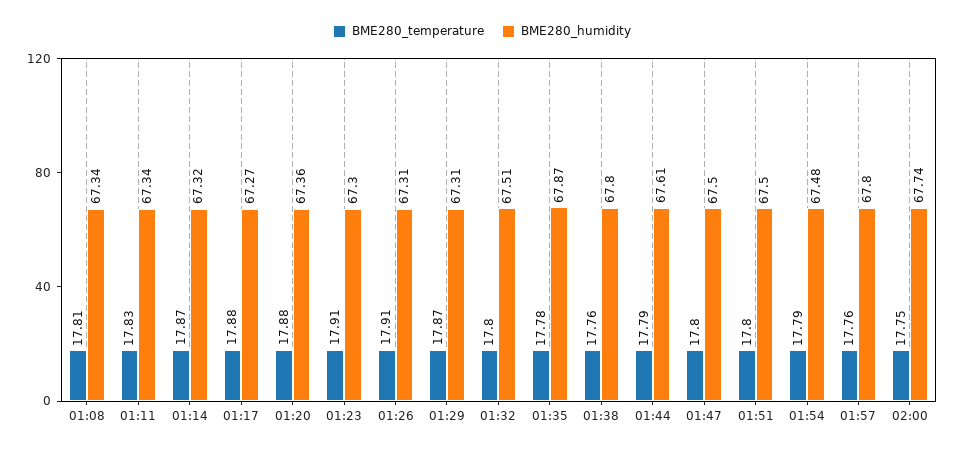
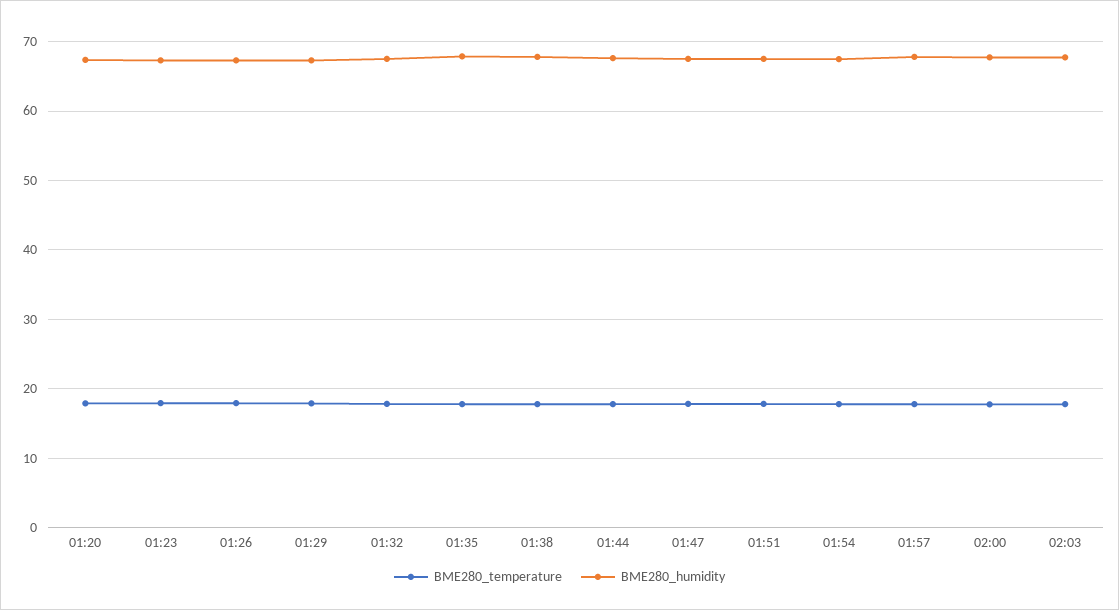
BME280_temperature, 01:08: 17.81 -> none
BME280_humidity, 01:08: 67.34 -> none
BME280_temperature, 01:11: 17.83 -> none
BME280_humidity, 01:11: 67.34 -> none
BME280_temperature, 01:14: 17.87 -> none
BME280_humidity, 01:14: 67.32 -> none
BME280_temperature, 01:17: 17.88 -> none
BME280_humidity, 01:17: 67.27 -> none
BME280_temperature, 02:03: none -> 18
BME280_humidity, 02:03: none -> 68

